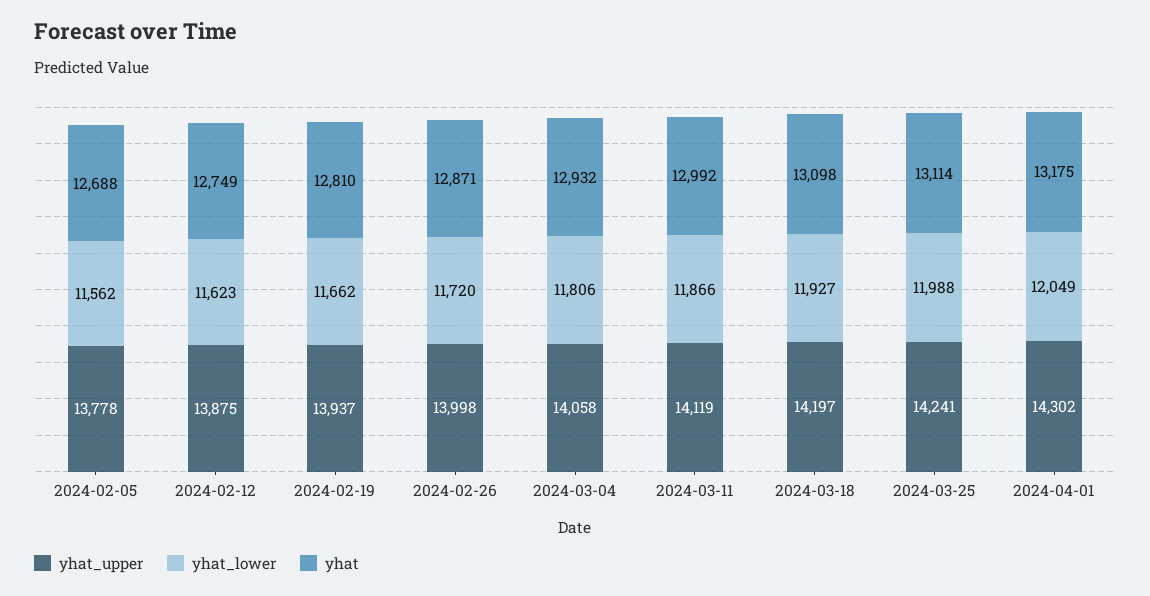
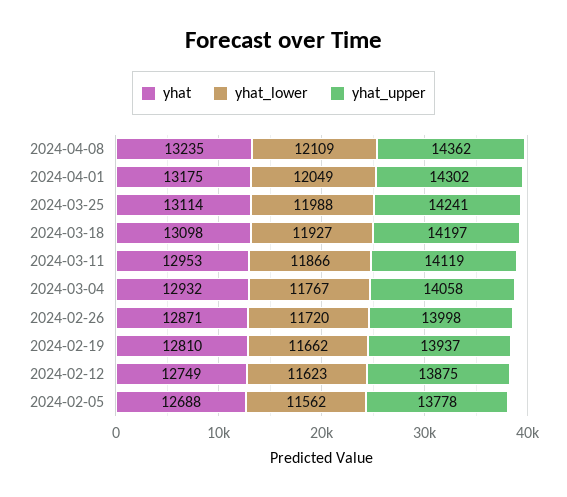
yhat_lower, 2024-03-04: 11806 -> 11767
yhat, 2024-03-11: 12992 -> 12953
yhat, 2024-04-08: none -> 13235
yhat_lower, 2024-04-08: none -> 12109
yhat_upper, 2024-04-08: none -> 14362

